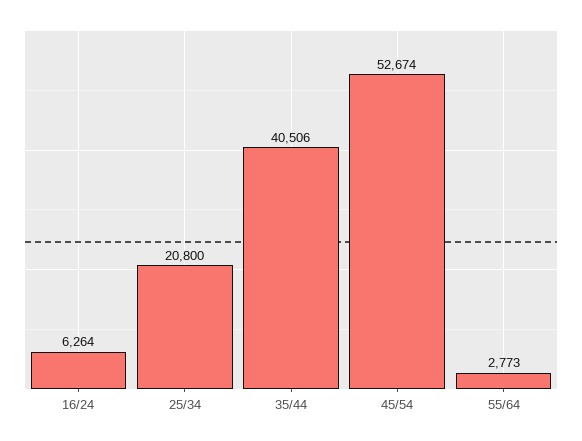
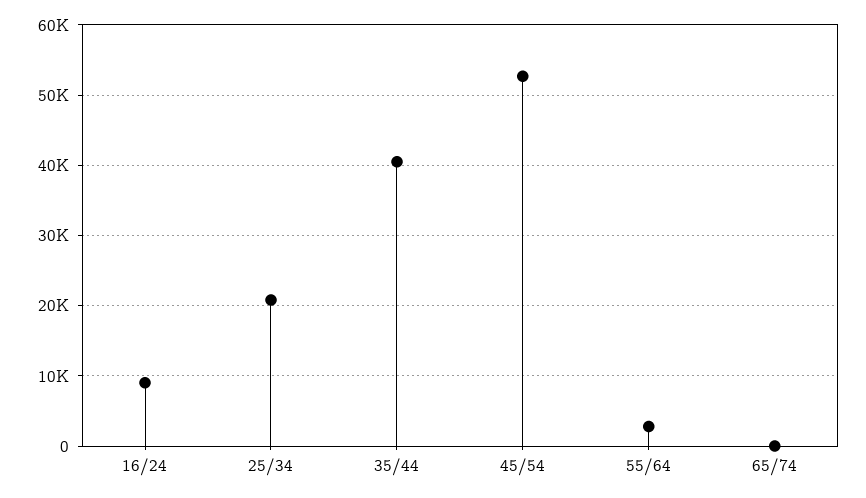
16/24: 6264 -> 9000
65/74: none -> 0

